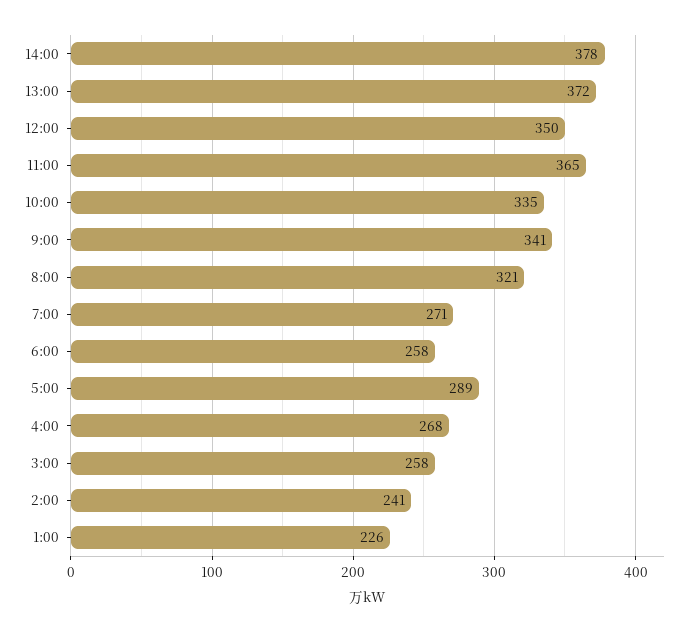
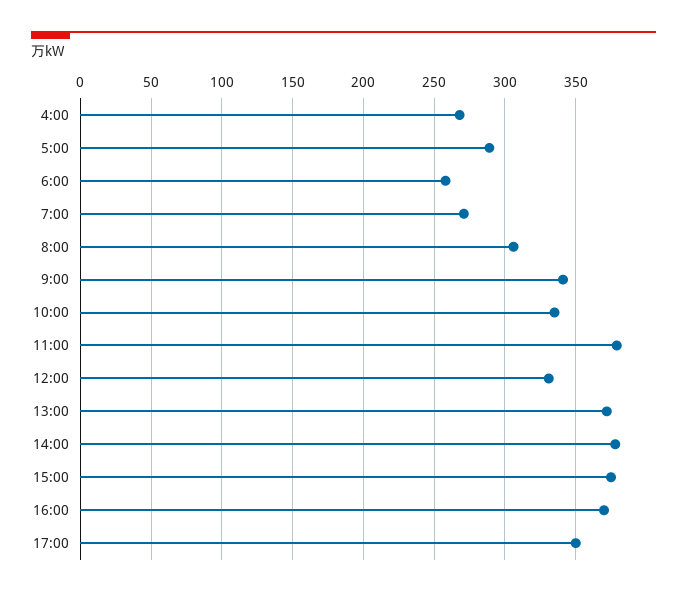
12:00: 350 -> 330
11:00: 365 -> 380
8:00: 321 -> 305
3:00: 258 -> none
2:00: 241 -> none
1:00: 226 -> none
15:00: none -> 375
16:00: none -> 370
17:00: none -> 350

